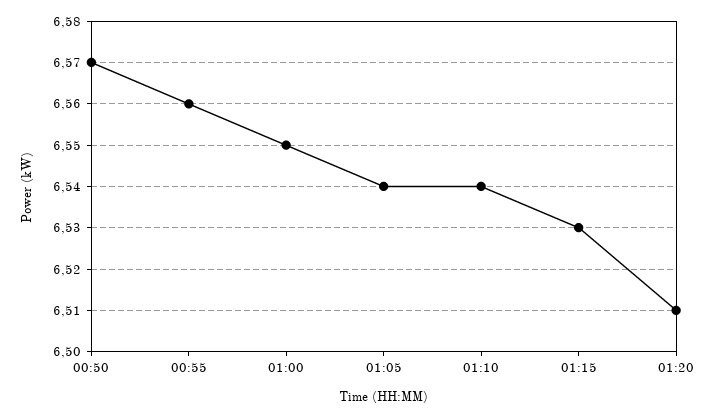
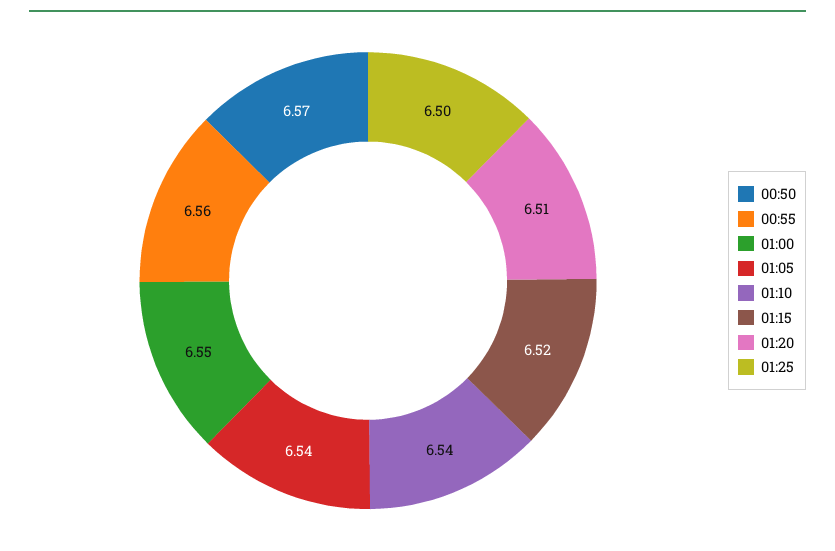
01:15: 6.53 -> 6.52
01:25: none -> 6.5

